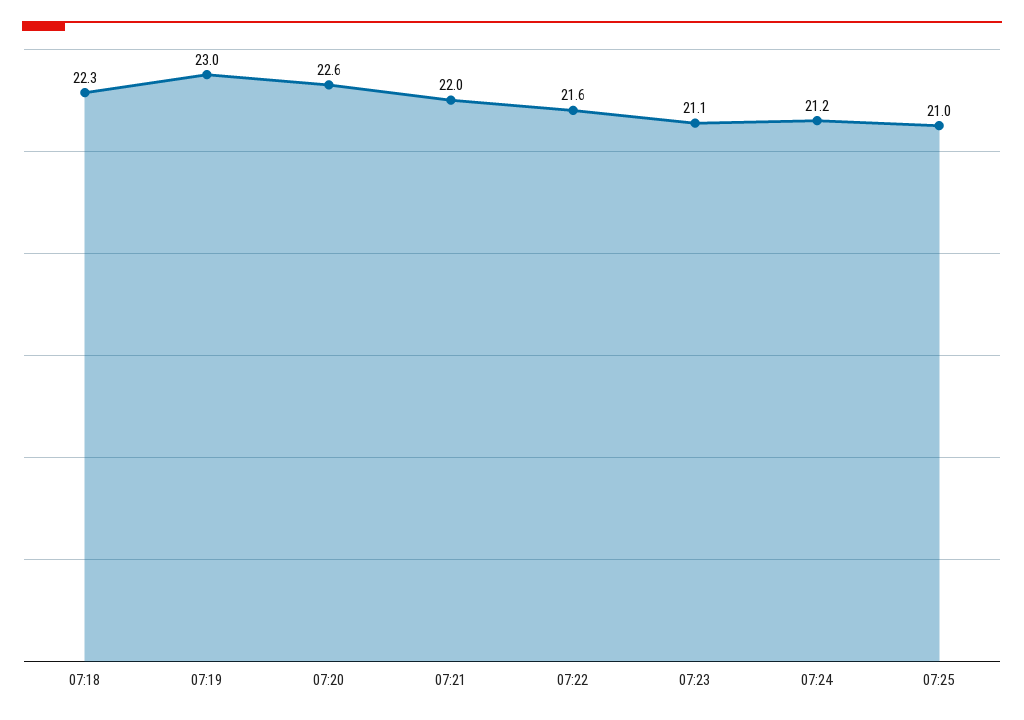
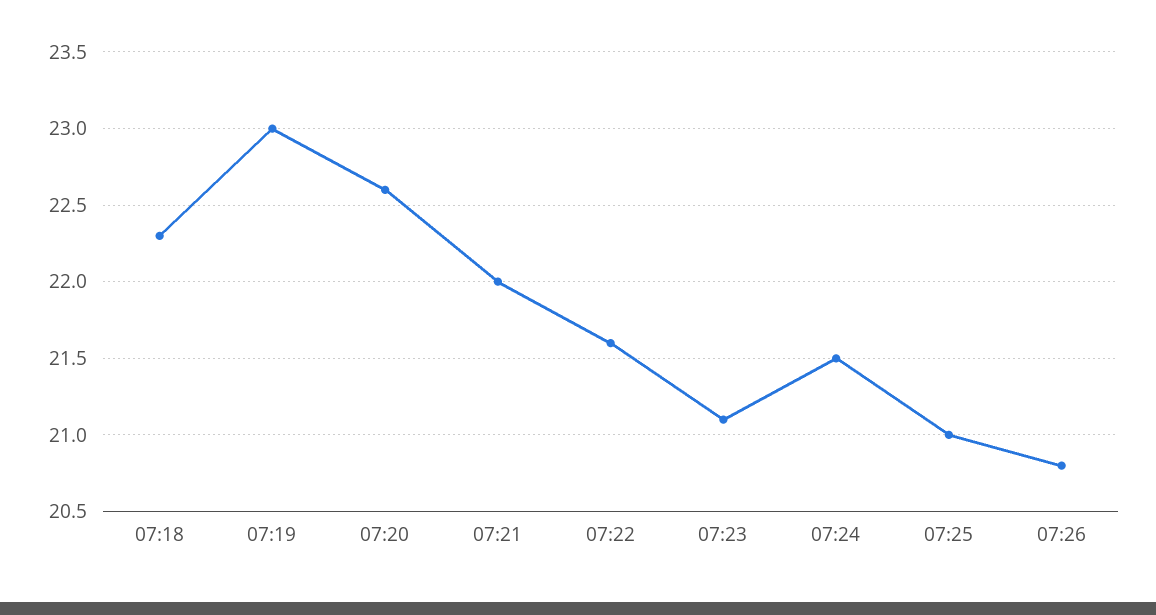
07:24: 21.2 -> 21.5
07:26: none -> 20.8

